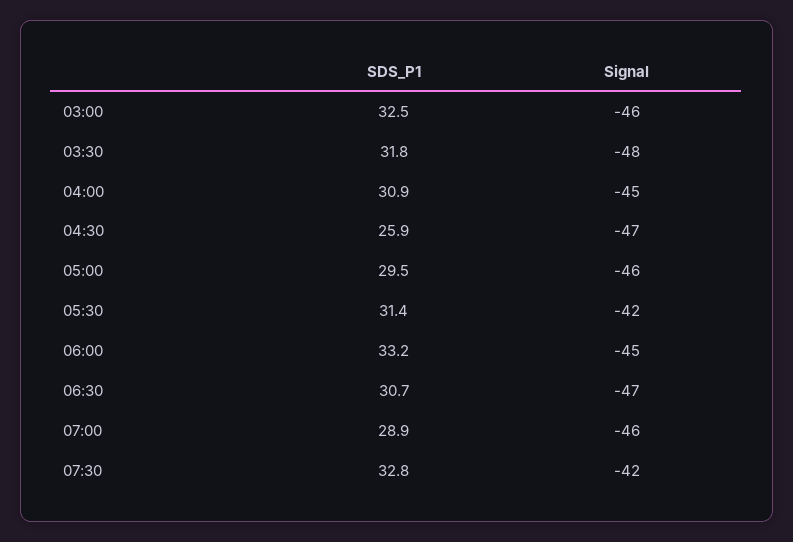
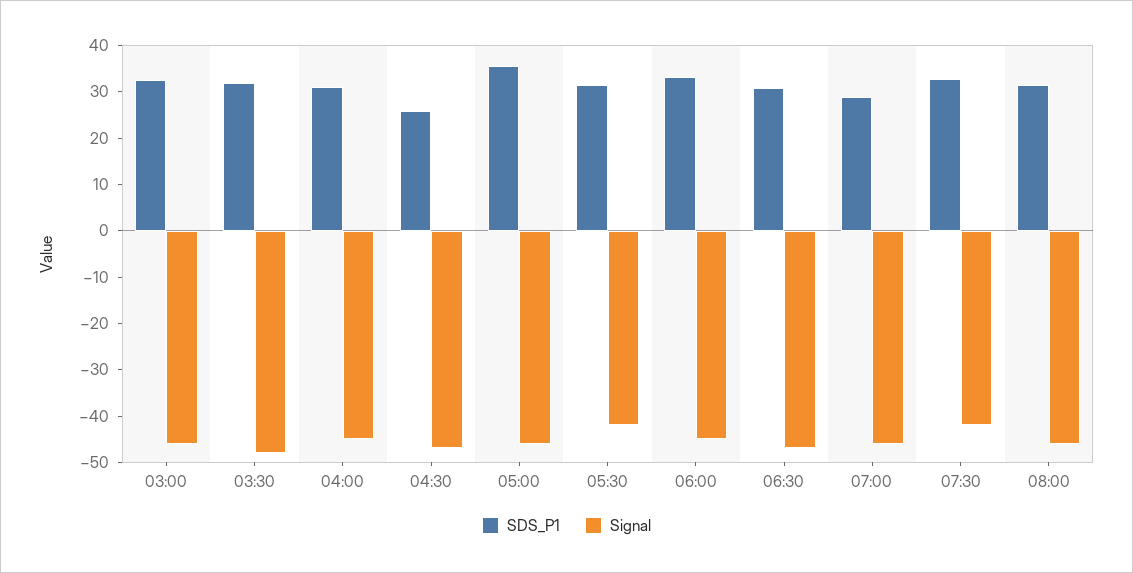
SDS_P1, 05:00: 29.5 -> 36
SDS_P1, 08:00: none -> 32
Signal, 08:00: none -> -46

